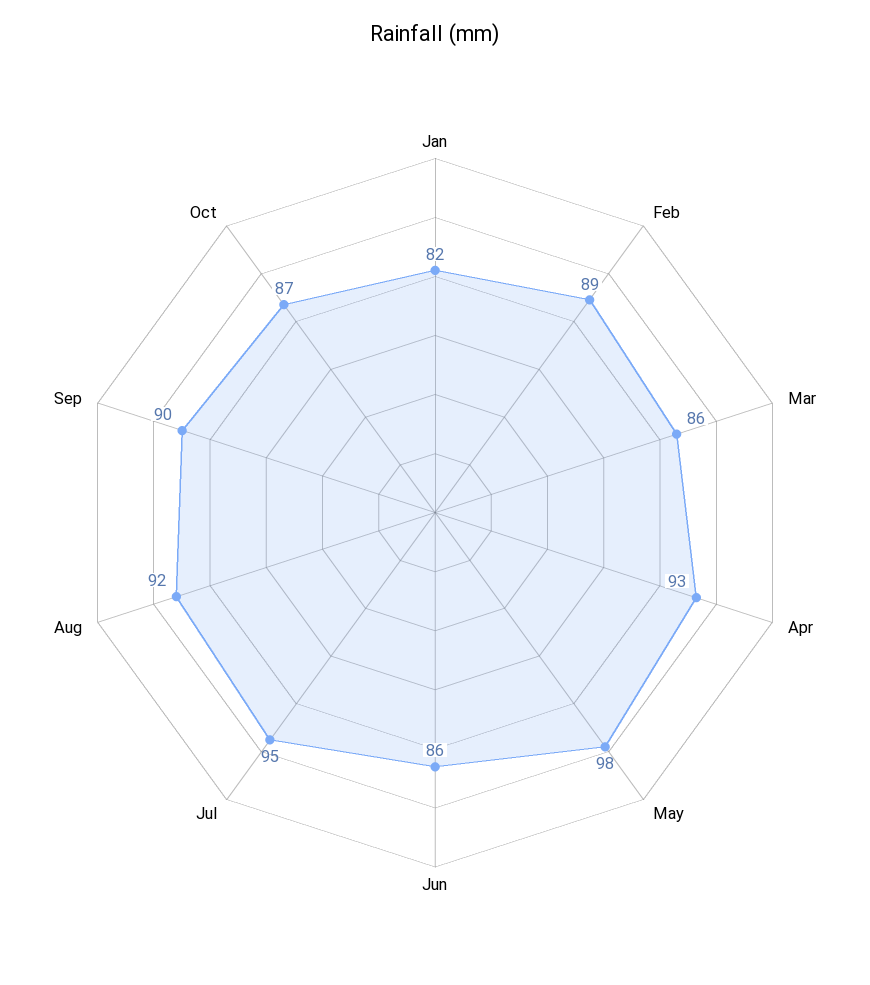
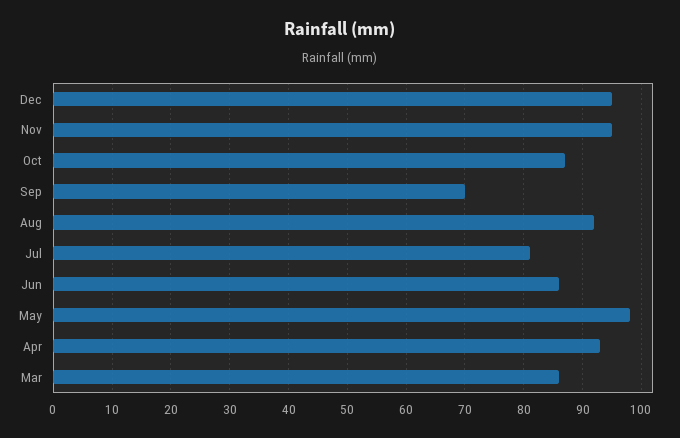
Jan: 82 -> none
Feb: 89 -> none
Jul: 95 -> 80
Sep: 90 -> 70
Dec: none -> 95
Nov: none -> 95

